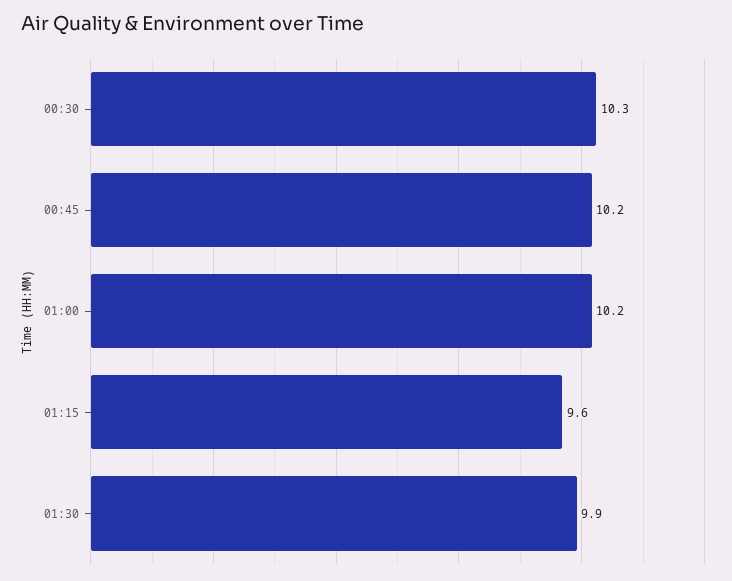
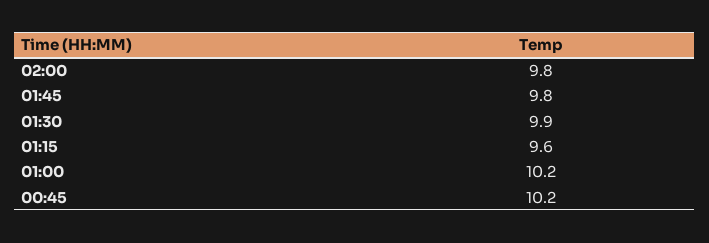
00:30: 10.3 -> none
02:00: none -> 9.8
01:45: none -> 9.8

